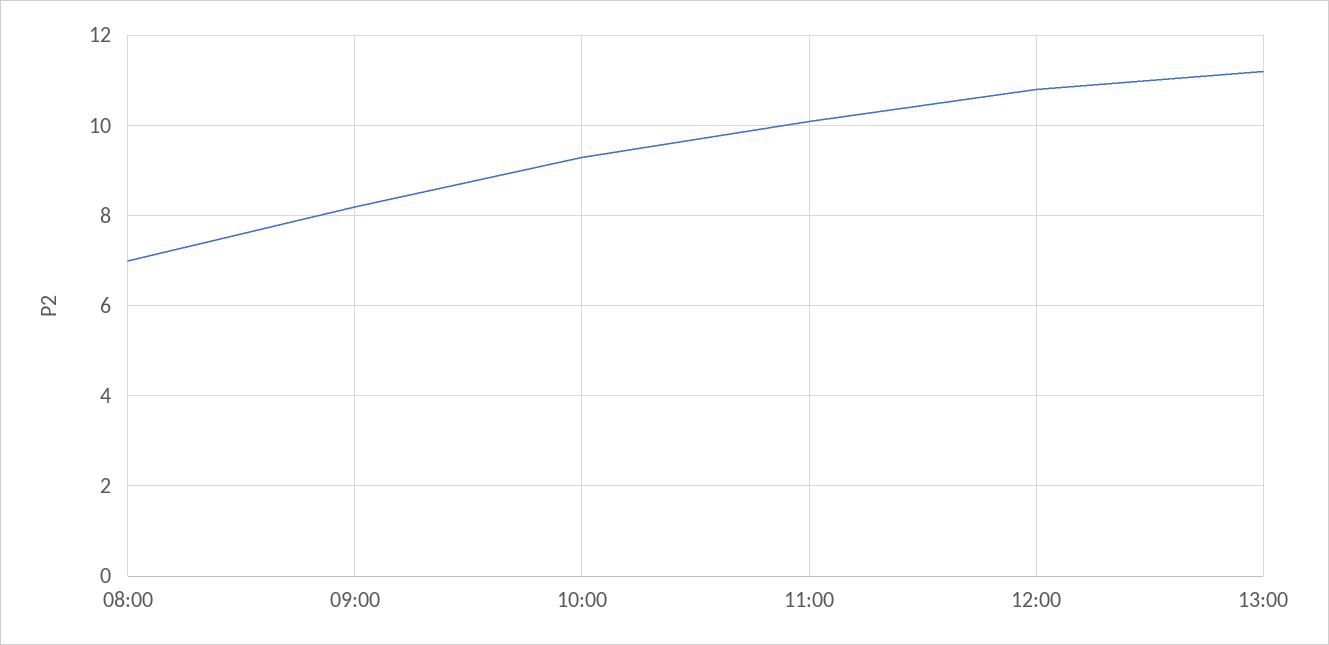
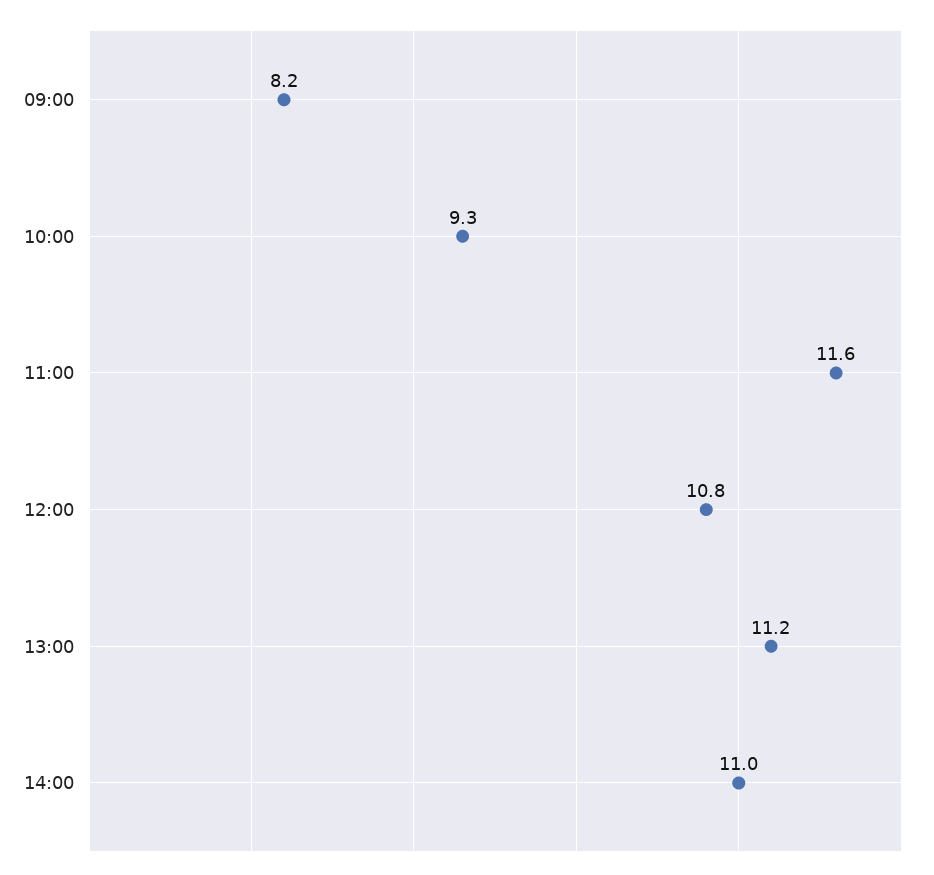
08:00: 7 -> none
11:00: 10 -> 11.6
14:00: none -> 11

